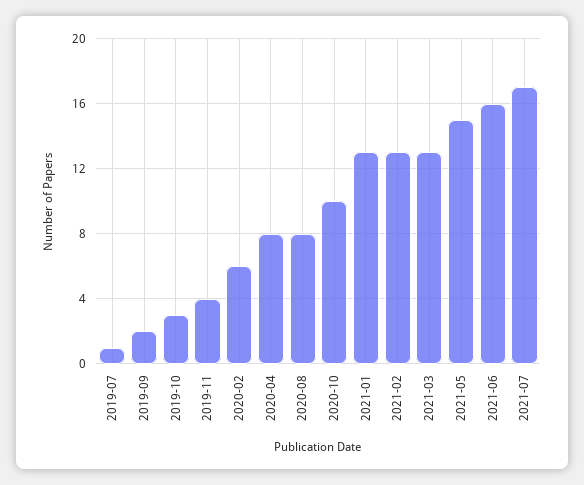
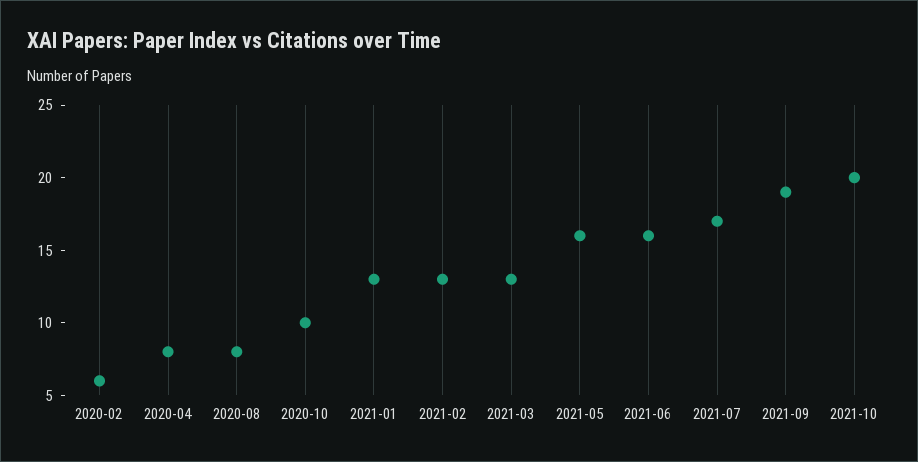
2019-07: 1 -> none
2019-09: 2 -> none
2019-10: 3 -> none
2019-11: 4 -> none
2021-05: 15 -> 16
2021-09: none -> 19
2021-10: none -> 20

